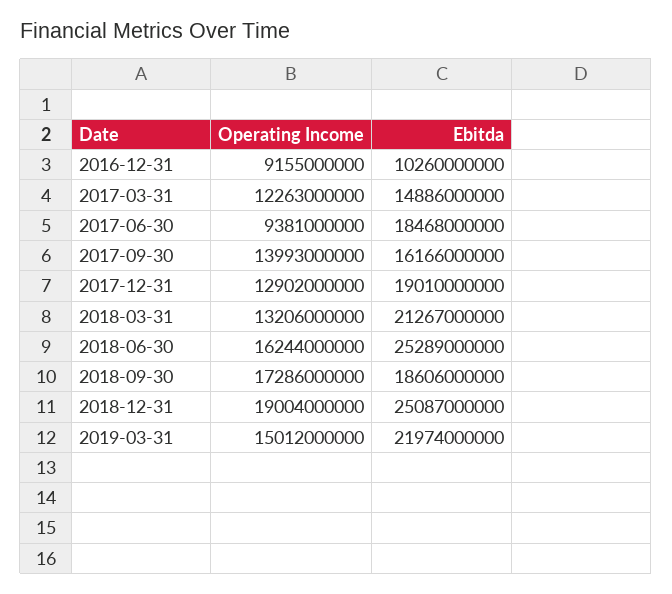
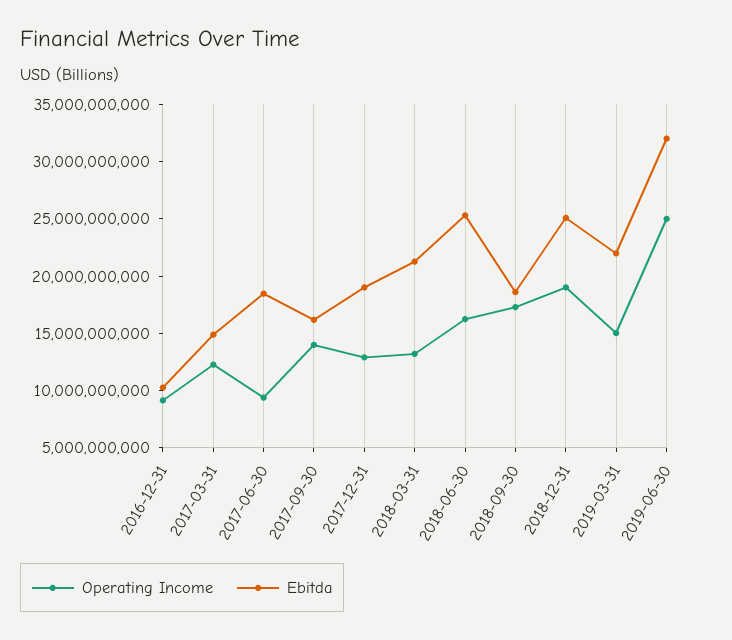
Operating Income, 2019-06-30: none -> 25000000000
Ebitda, 2019-06-30: none -> 32000000000

